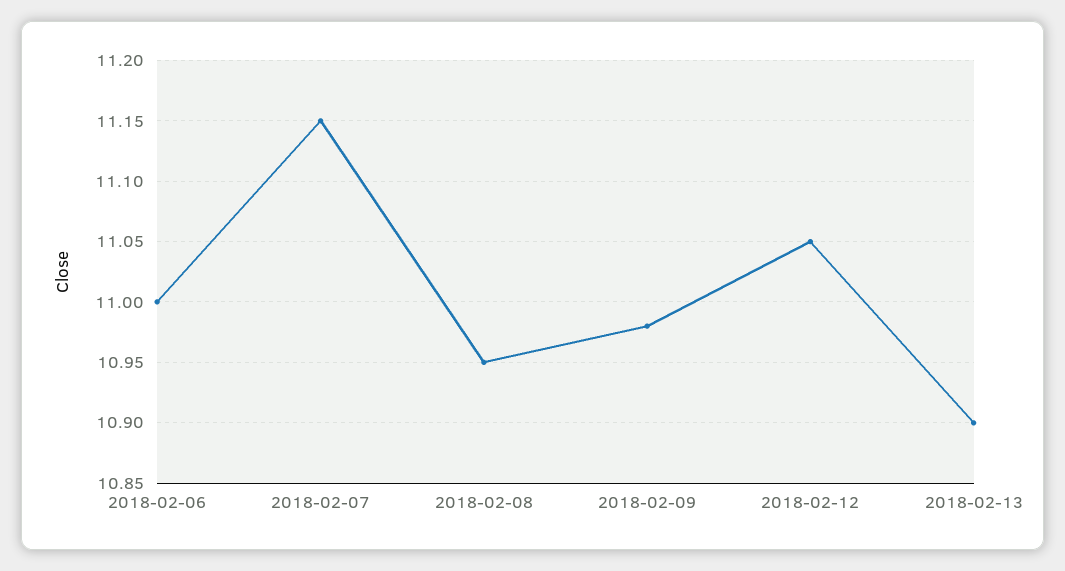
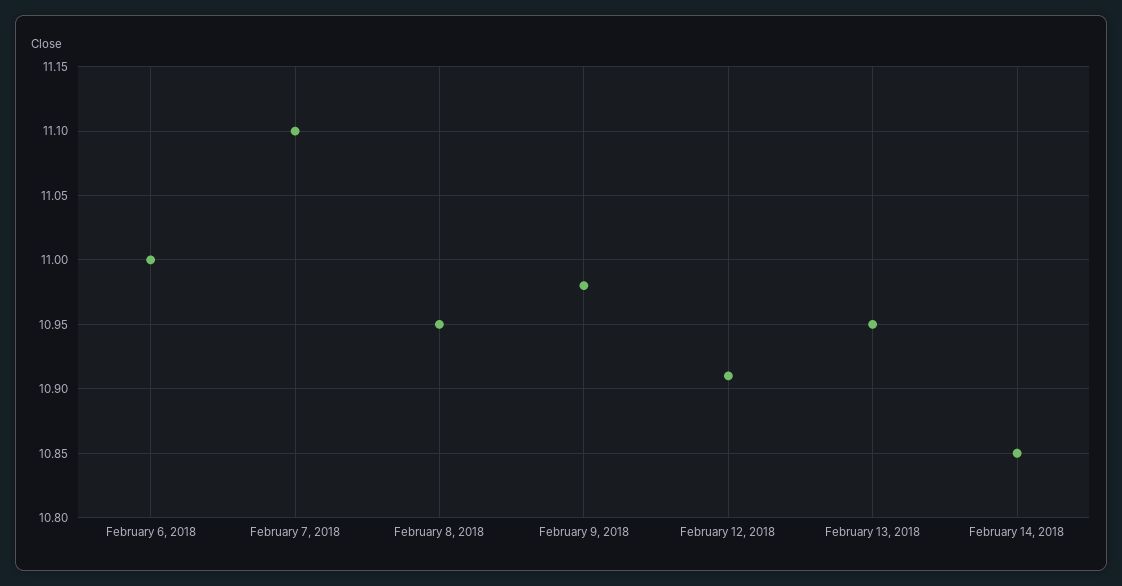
2018-02-07: 11.15 -> 11.1
2018-02-12: 11.05 -> 10.91
2018-02-13: 10.9 -> 10.95
February 14, 2018: none -> 10.85

